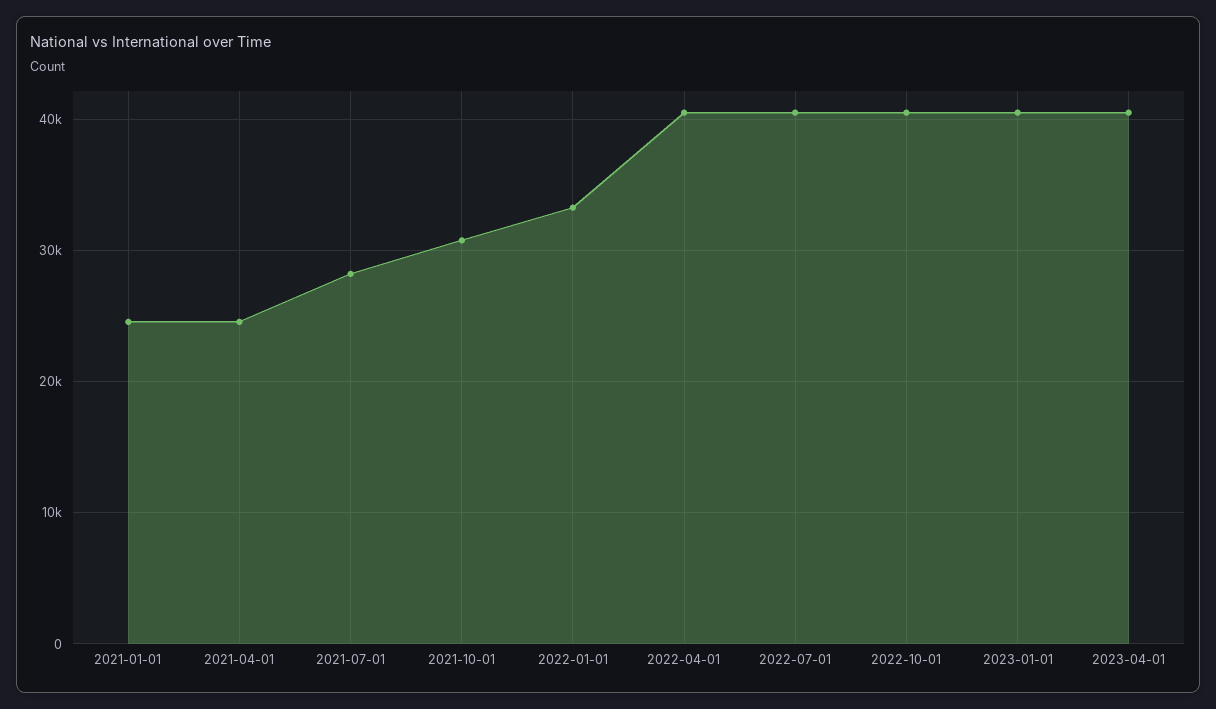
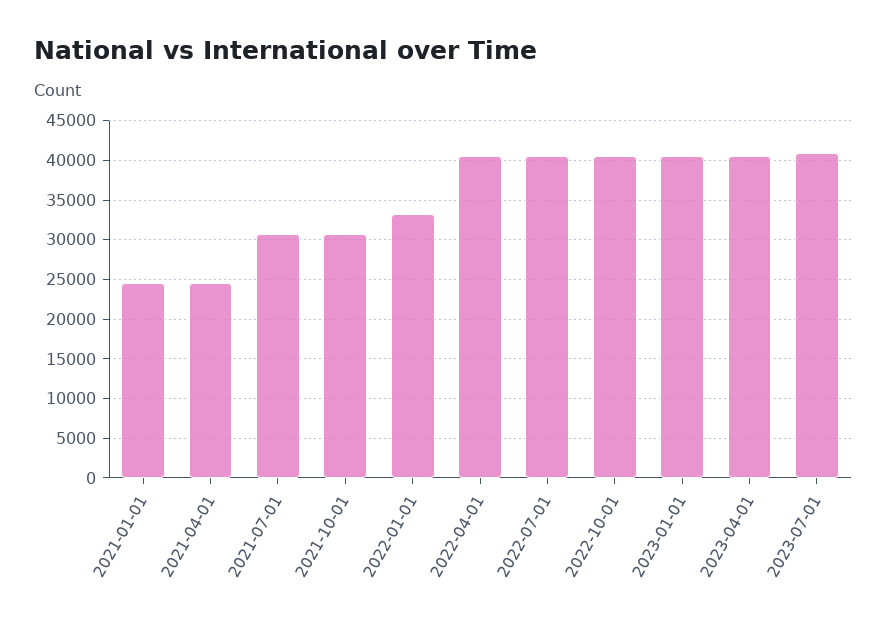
2021-07-01: 28000 -> 31000
2023-07-01: none -> 41000

